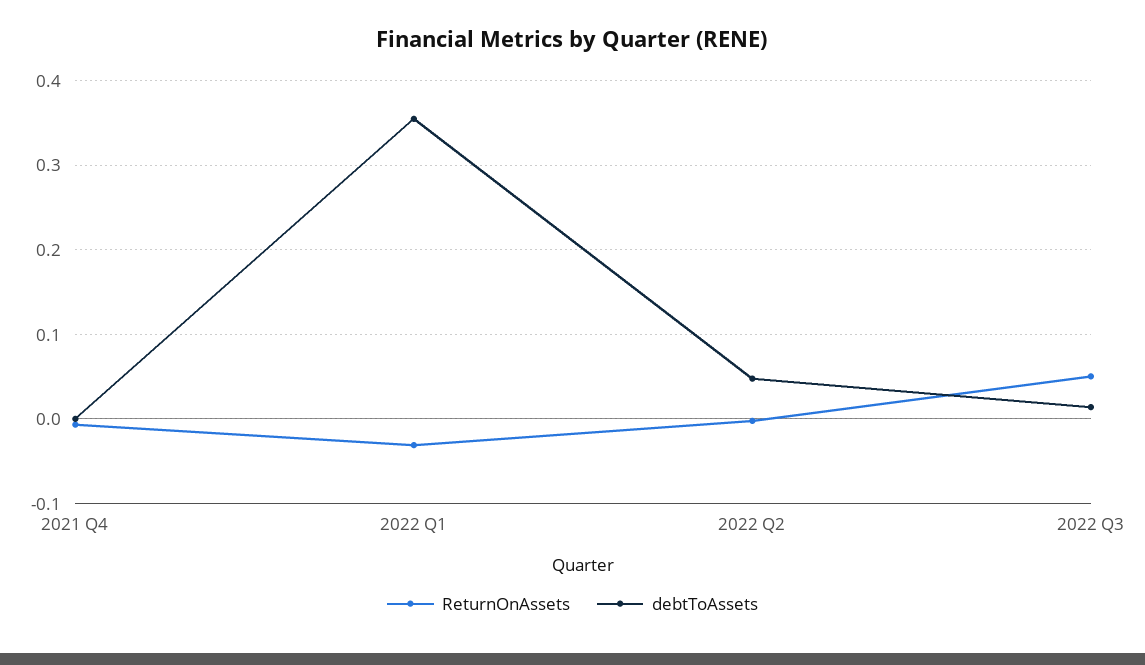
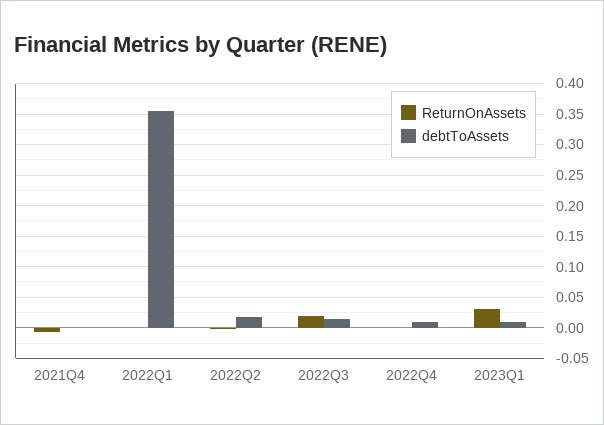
ReturnOnAssets, 2022 Q1: -0.03 -> 0
debtToAssets, 2022 Q2: 0.05 -> 0.02
ReturnOnAssets, 2022 Q3: 0.05 -> 0.02
ReturnOnAssets, 2022Q4: none -> 0
debtToAssets, 2022Q4: none -> 0.01
ReturnOnAssets, 2023Q1: none -> 0.03
debtToAssets, 2023Q1: none -> 0.01

